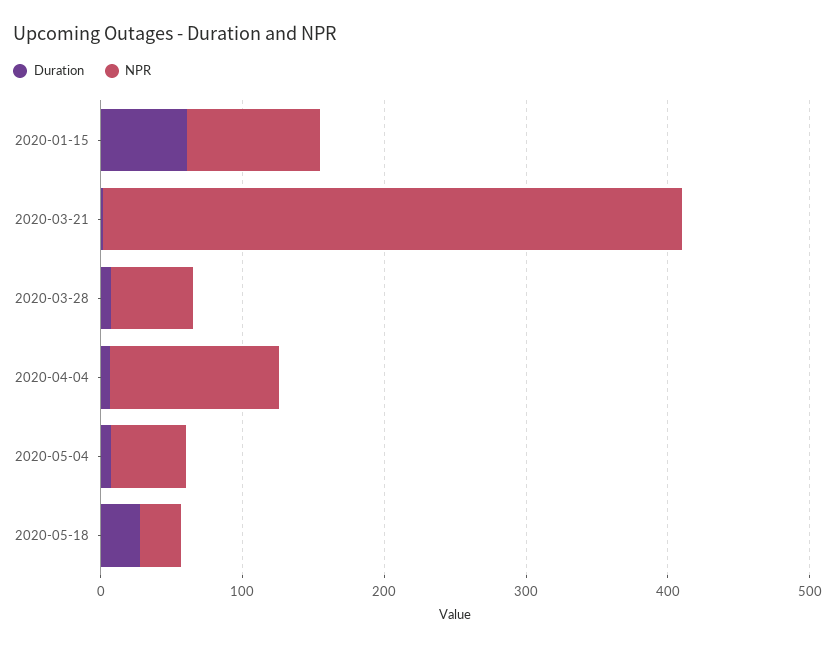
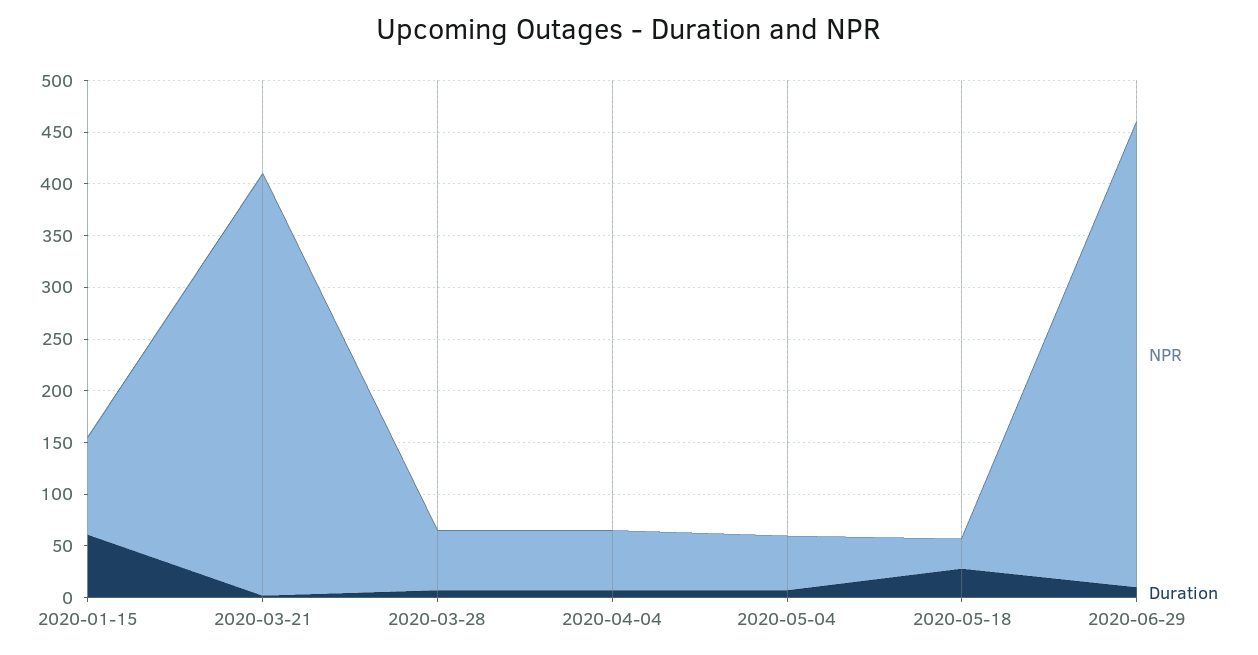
NPR, 2020-04-04: 120 -> 60
NPR, 2020-06-29: none -> 450
Duration, 2020-06-29: none -> 10

